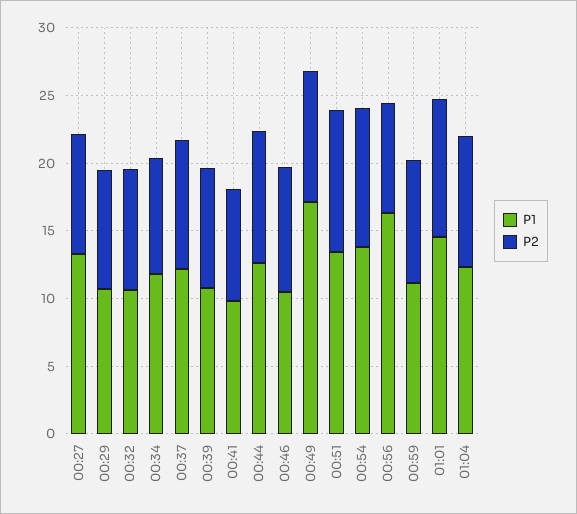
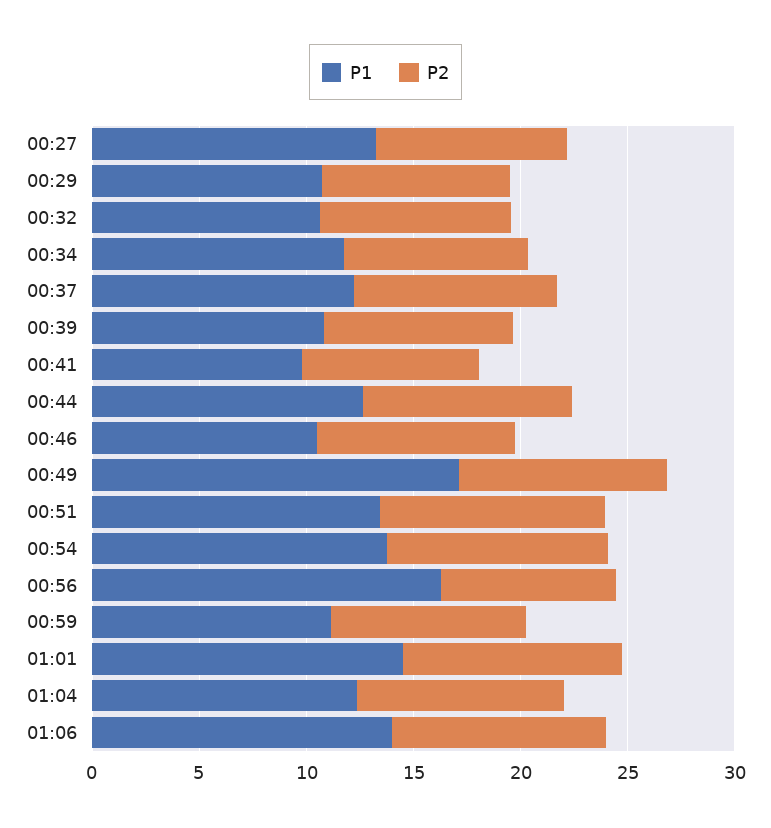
P1, 01:06: none -> 14
P2, 01:06: none -> 10

